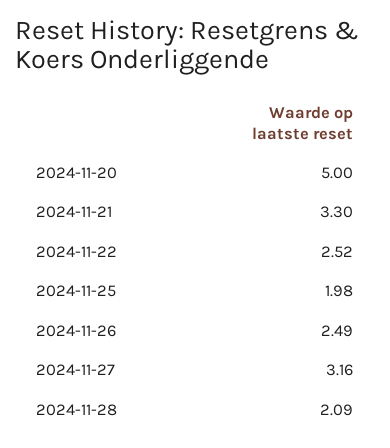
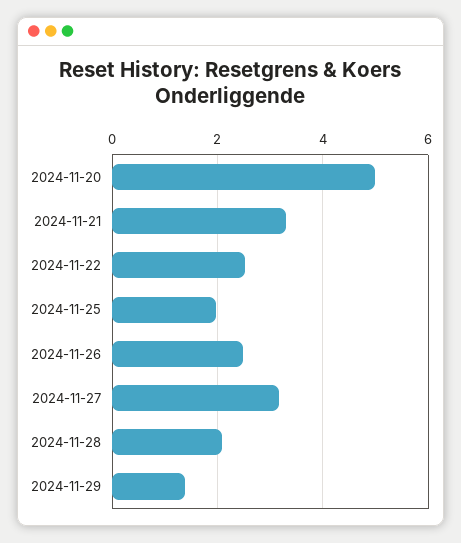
2024-11-29: none -> 1.4

